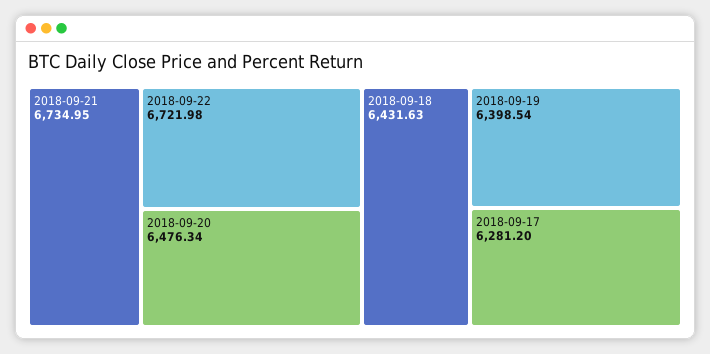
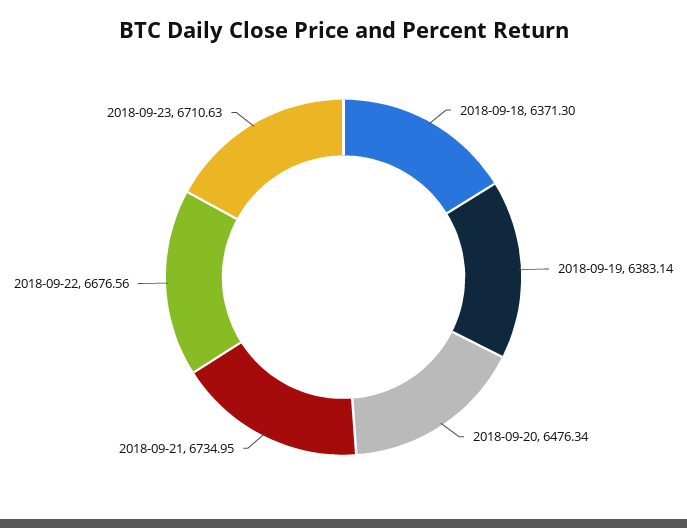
2018-09-22: 6721.98 -> 6676.56
2018-09-18: 6431.63 -> 6371.3
2018-09-19: 6398.54 -> 6383.14
2018-09-17: 6281.2 -> none
2018-09-23: none -> 6710.63

